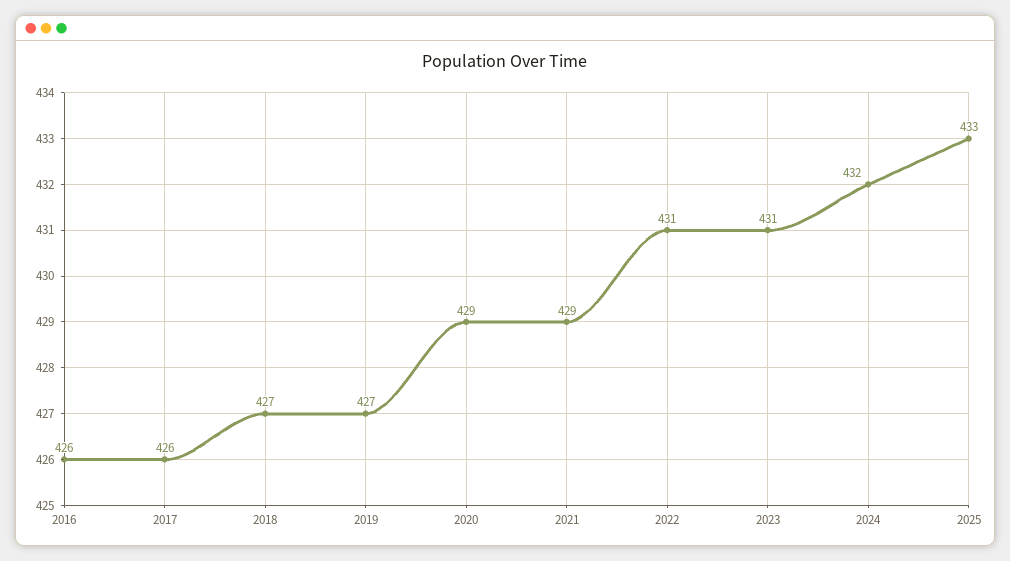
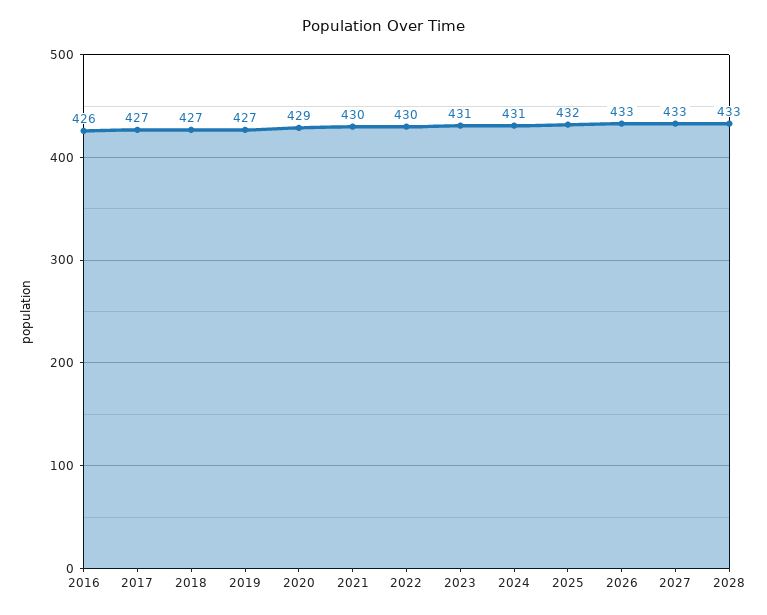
2017: 426 -> 427
2021: 429 -> 430
2022: 431 -> 430
2024: 432 -> 431
2025: 433 -> 432
2026: none -> 433
2027: none -> 433
2028: none -> 433

